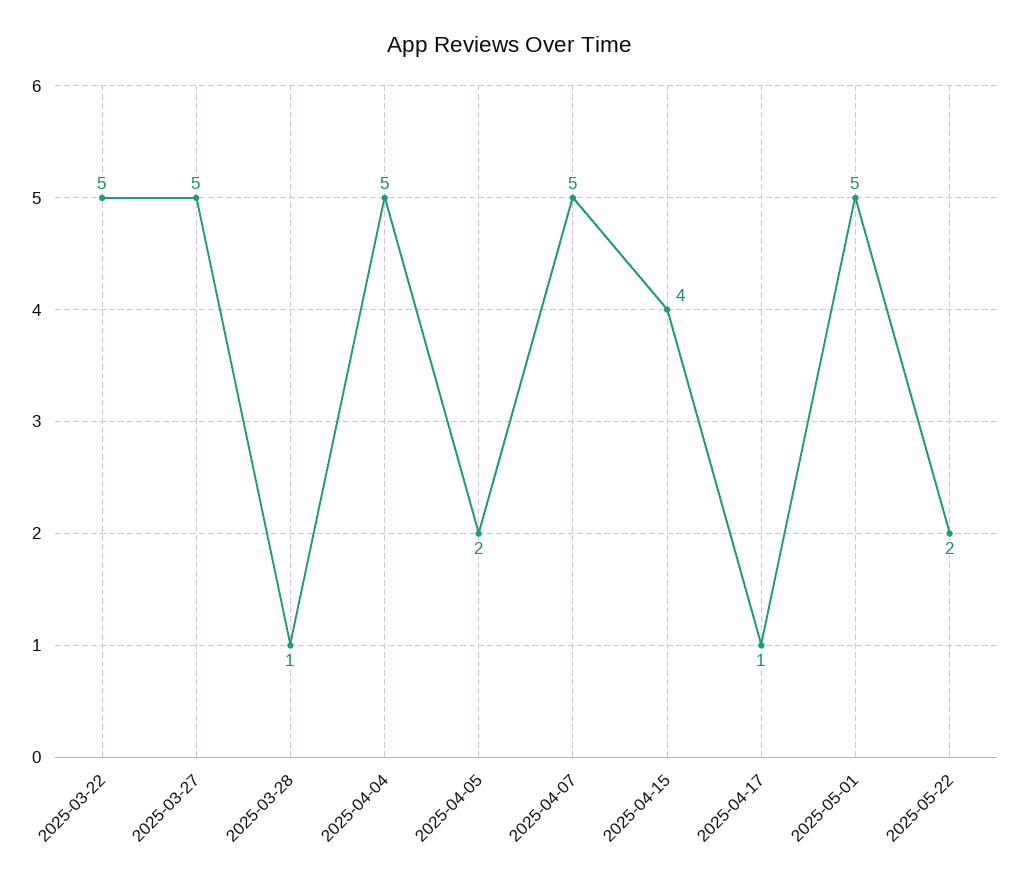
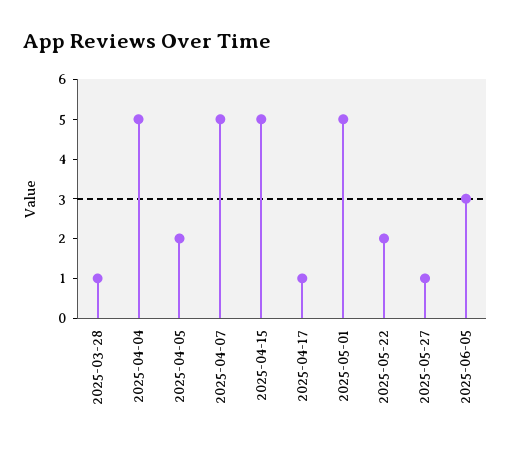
2025-03-22: 5 -> none
2025-03-27: 5 -> none
2025-04-15: 4 -> 5
2025-05-27: none -> 1
2025-06-05: none -> 3

